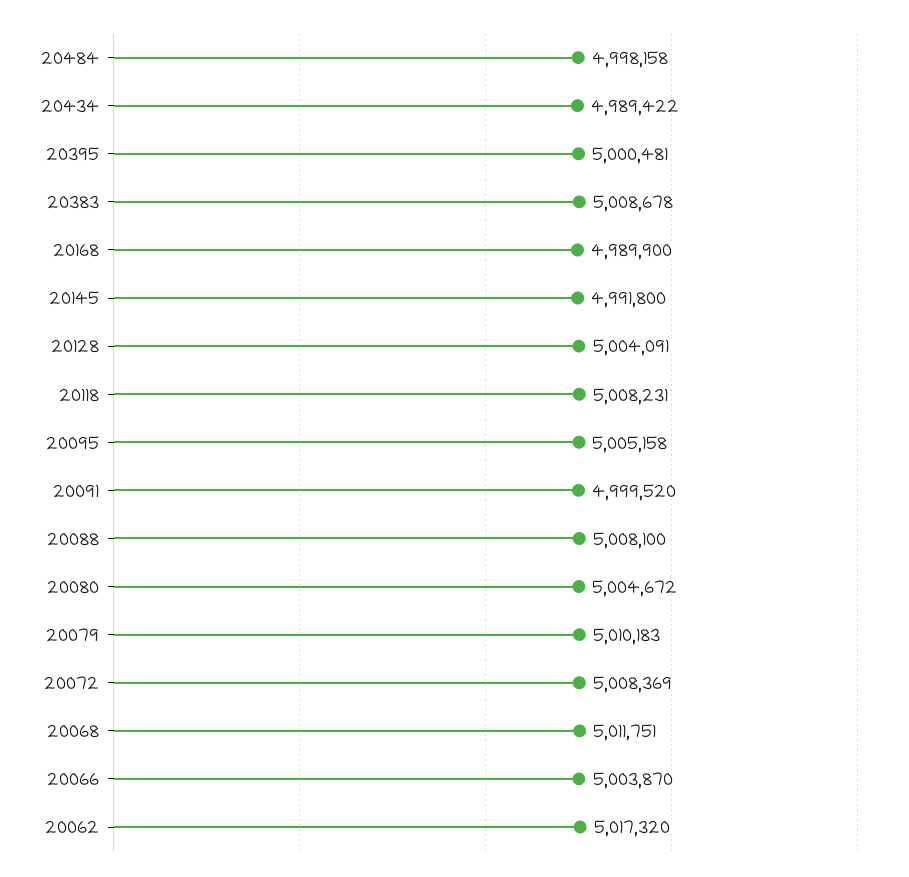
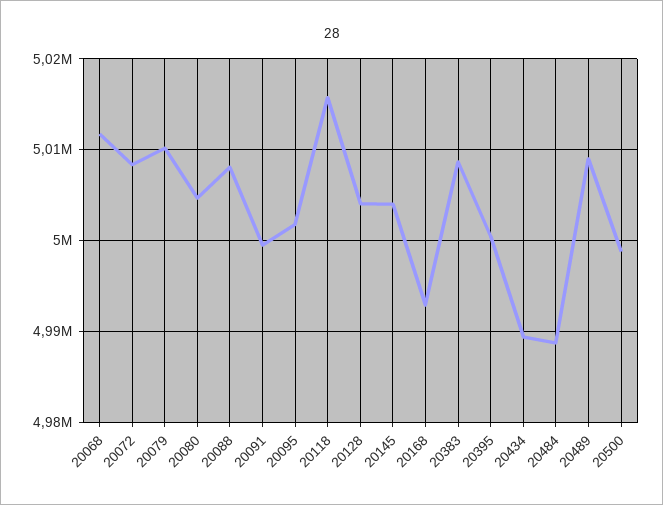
20484: 4998158 -> 4989000
20168: 4989900 -> 4993000
20145: 4991800 -> 5004000
20118: 5008231 -> 5016000
20095: 5005158 -> 5002000
20066: 5003870 -> none
20062: 5017320 -> none
20489: none -> 5009000
20500: none -> 4999000

